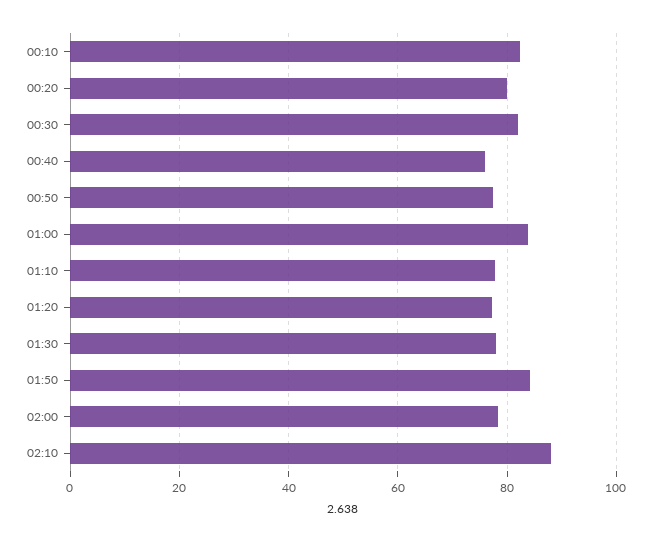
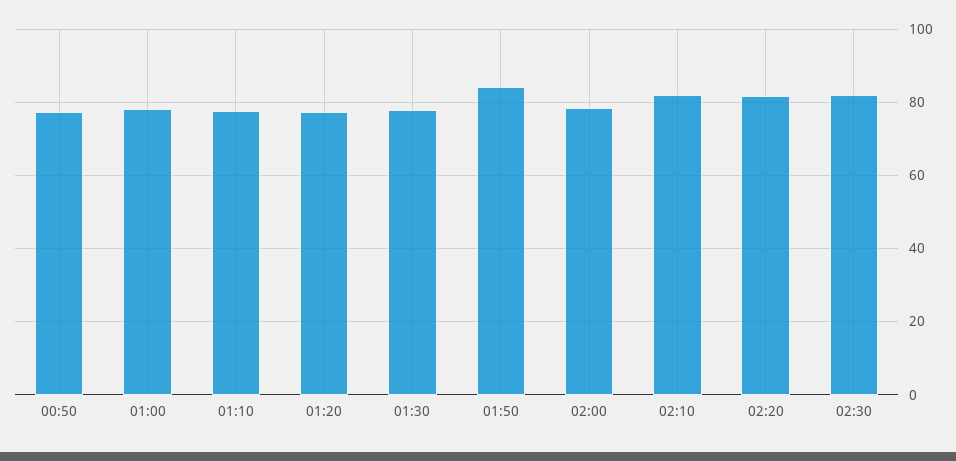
00:10: 82 -> none
00:20: 80 -> none
00:30: 82 -> none
00:40: 76 -> none
01:00: 84 -> 78
02:10: 88 -> 82
02:20: none -> 82
02:30: none -> 82

